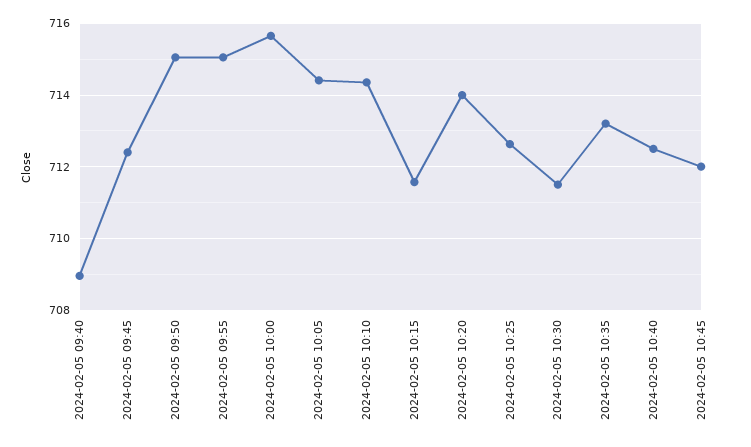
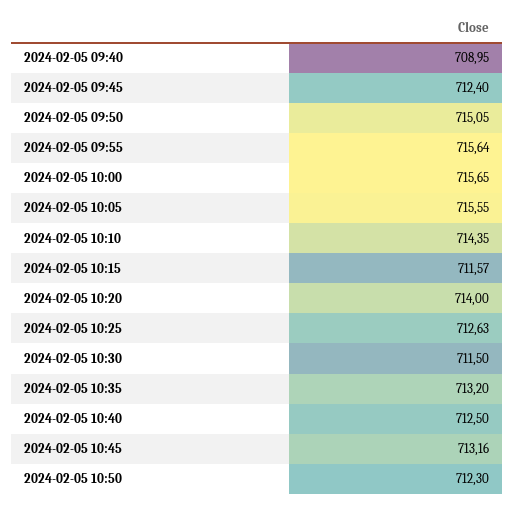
2024-02-05 09:55: 715 -> 715.64
2024-02-05 10:05: 714.4 -> 715.55
2024-02-05 10:45: 712 -> 713.16
2024-02-05 10:50: none -> 712.3

